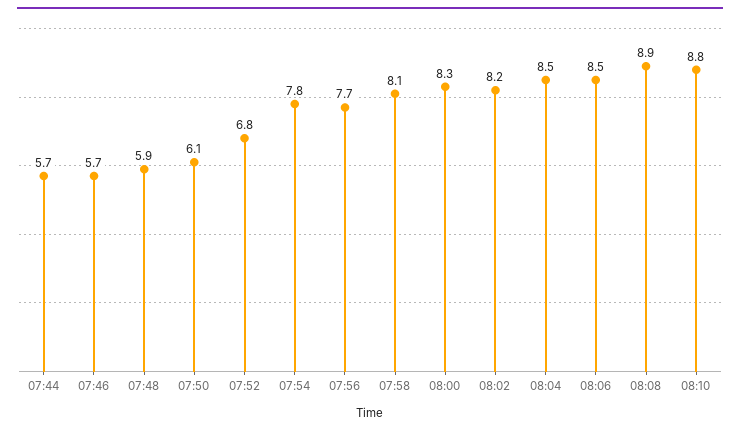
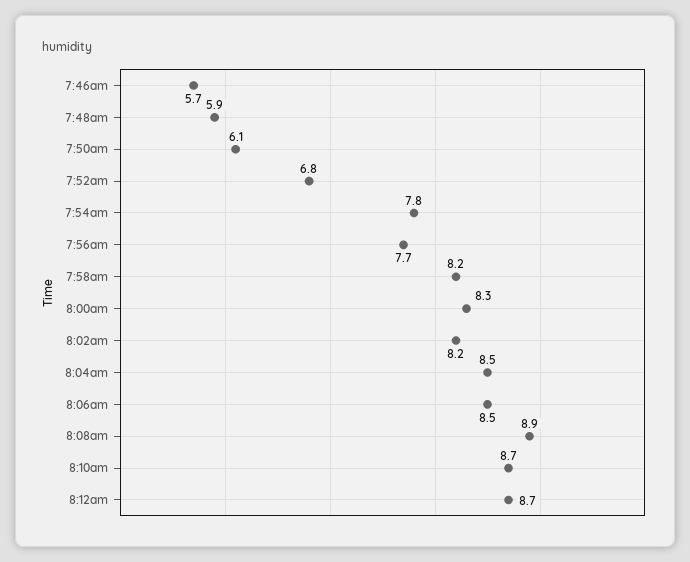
07:44: 5.7 -> none
07:58: 8.1 -> 8.2
08:10: 8.8 -> 8.7
8:12am: none -> 8.7

